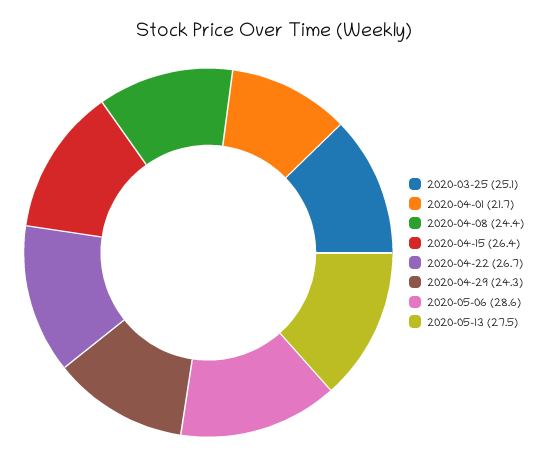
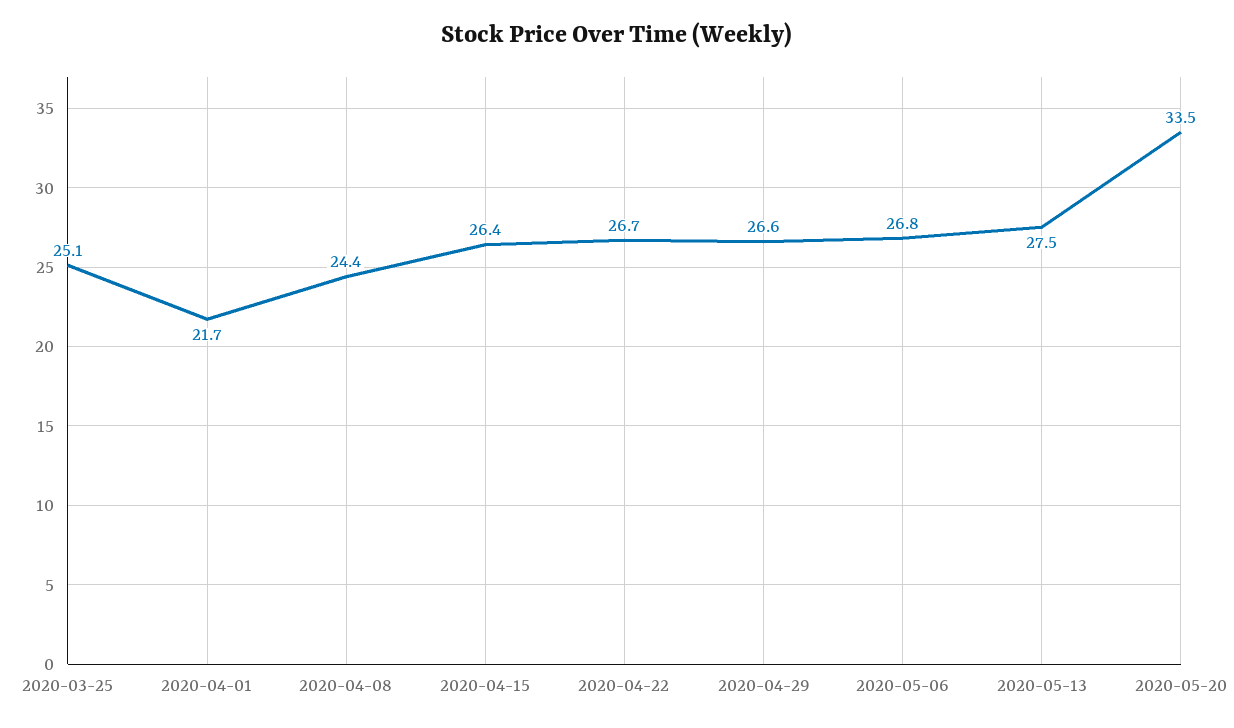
2020-04-29: 24.3 -> 26.6
2020-05-06: 28.6 -> 26.8
2020-05-20: none -> 33.5

